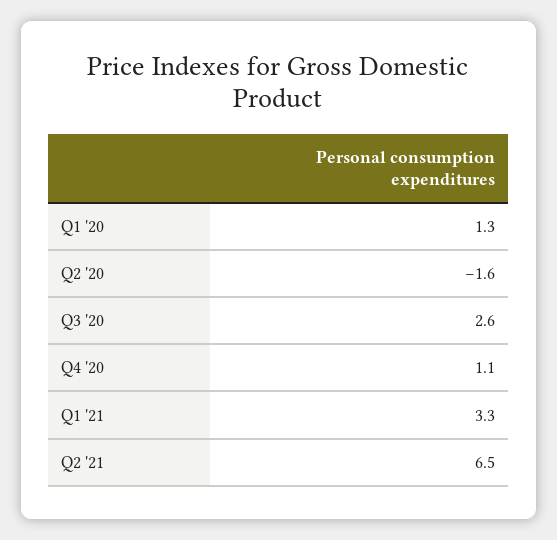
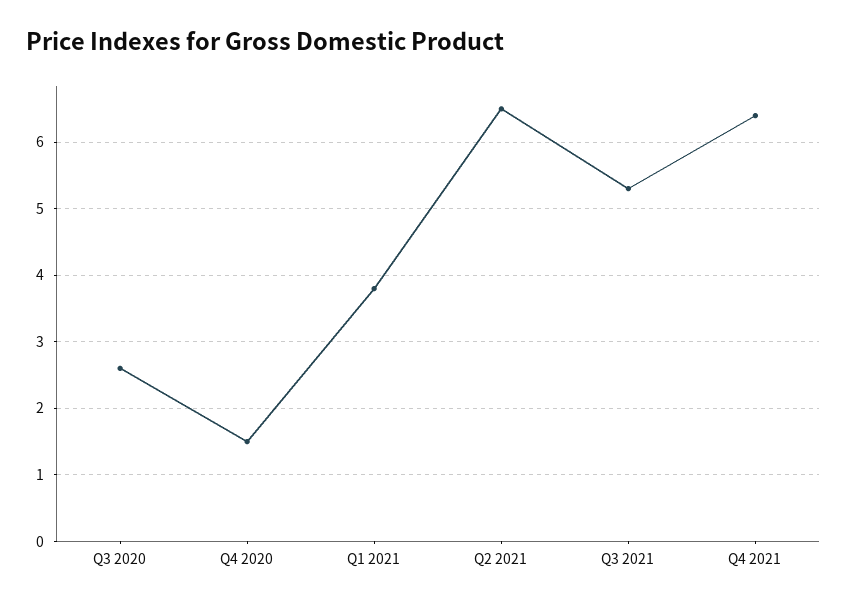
Q1 '20: 1.3 -> none
Q2 '20: -1.6 -> none
Q4 '20: 1.1 -> 1.5
Q1 '21: 3.3 -> 3.8
Q3 2021: none -> 5.3
Q4 2021: none -> 6.4

